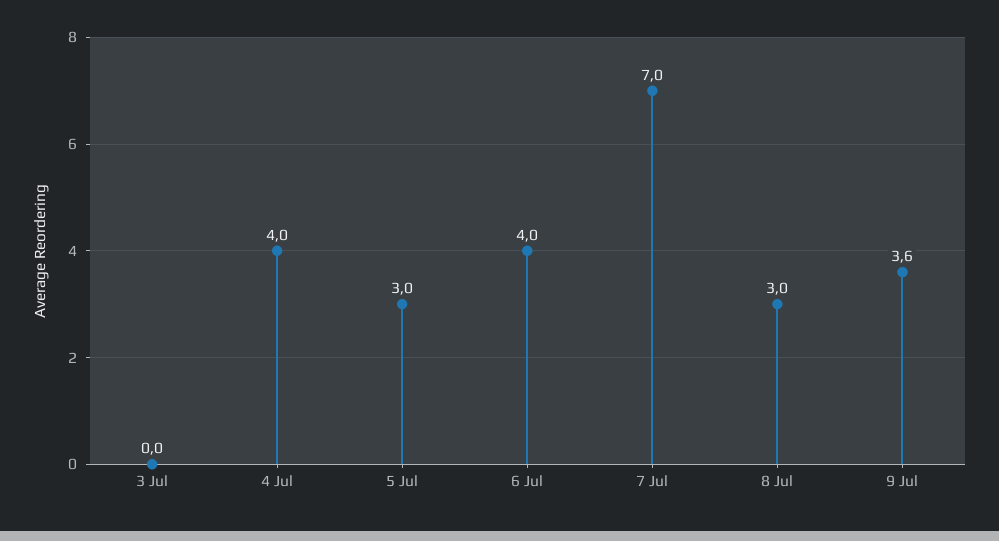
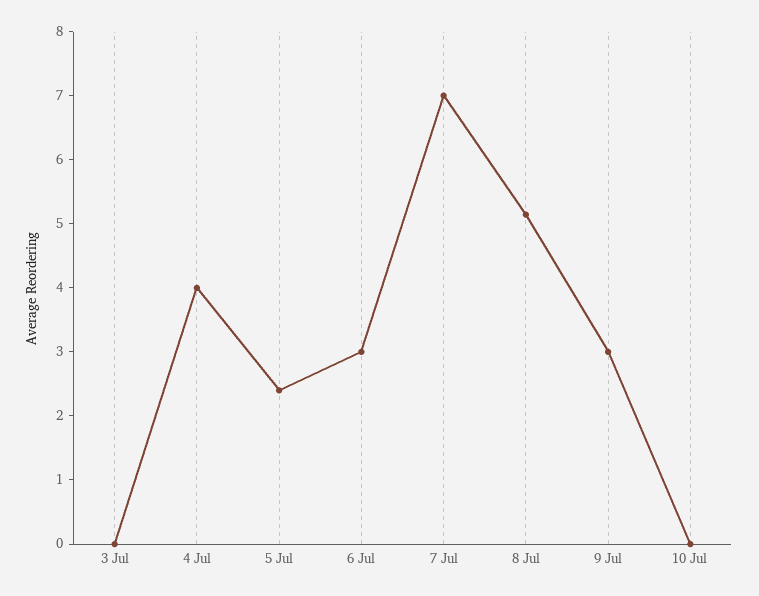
5 Jul: 3 -> 2.4
6 Jul: 4 -> 3
8 Jul: 3 -> 5.2
9 Jul: 3.6 -> 3
10 Jul: none -> 0

